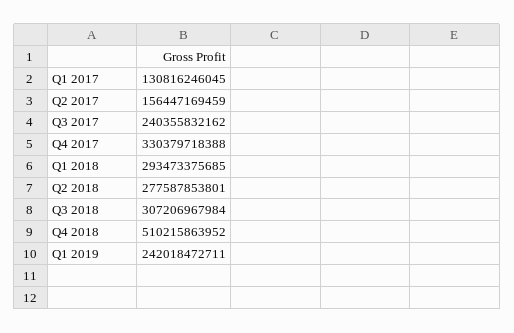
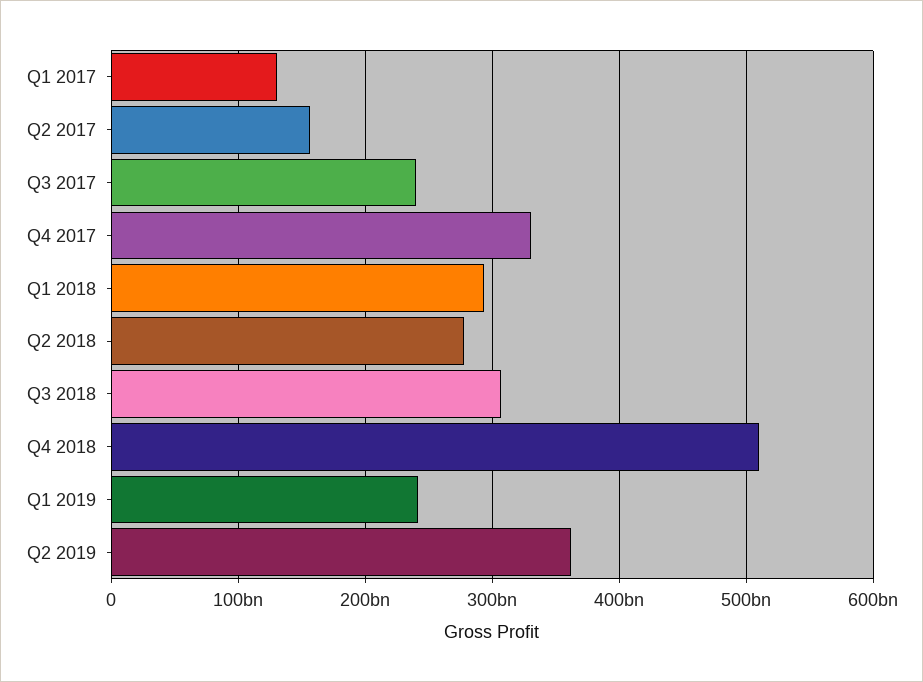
Q2 2019: none -> 360000000000

